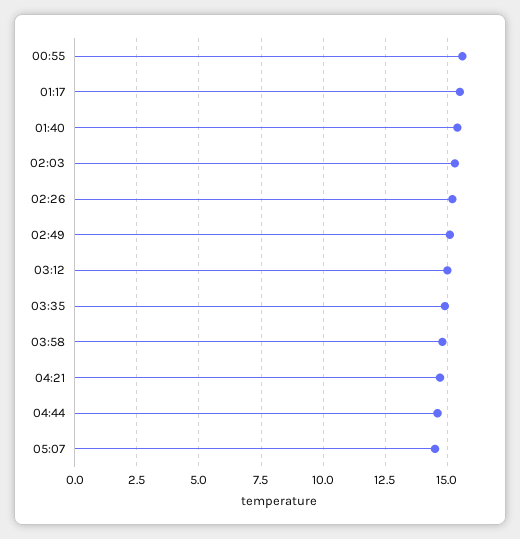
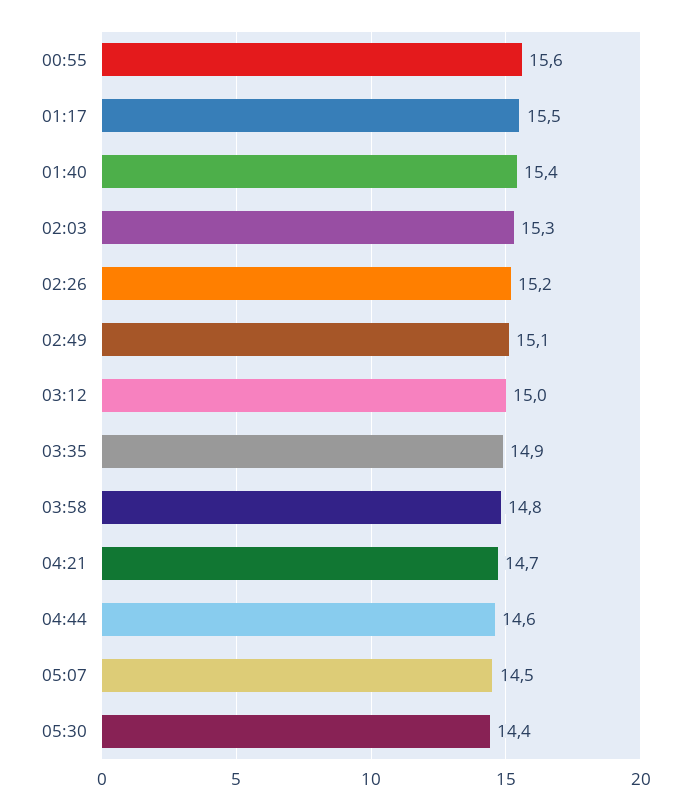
05:30: none -> 14.4

